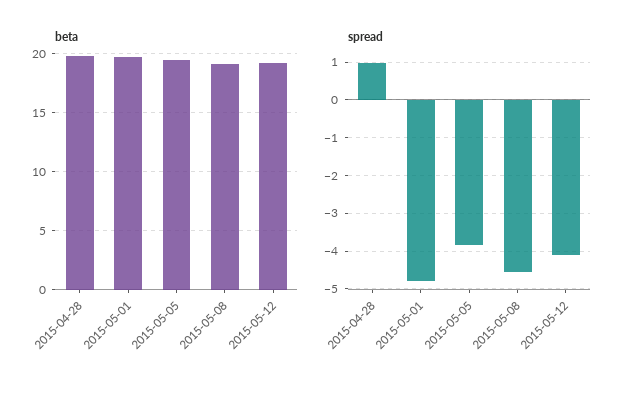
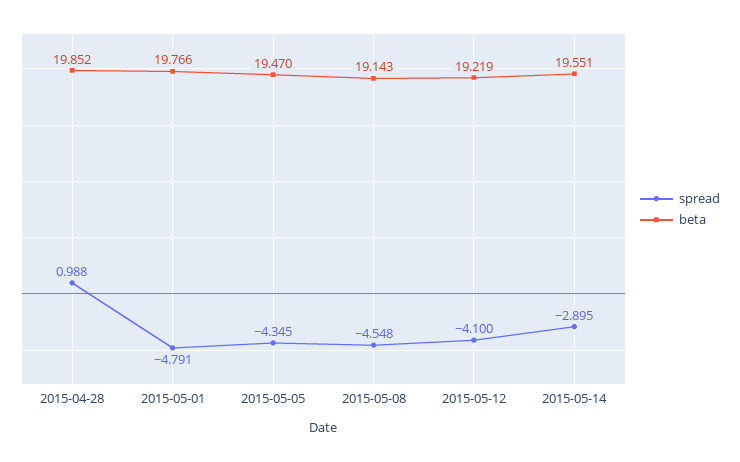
spread, 2015-05-05: -3.8 -> -4.345
spread, 2015-05-14: none -> -2.895
beta, 2015-05-14: none -> 19.551

